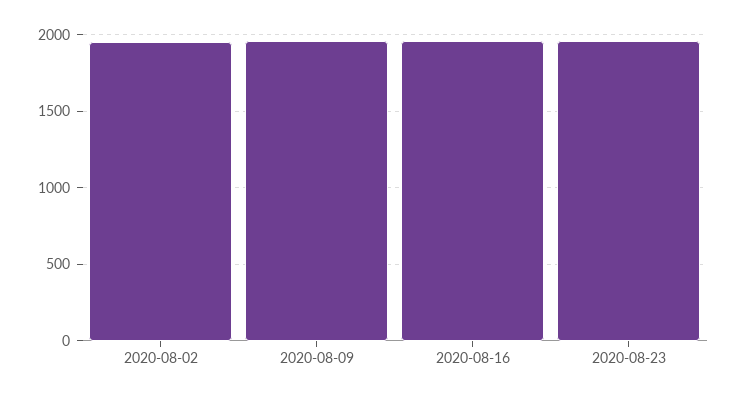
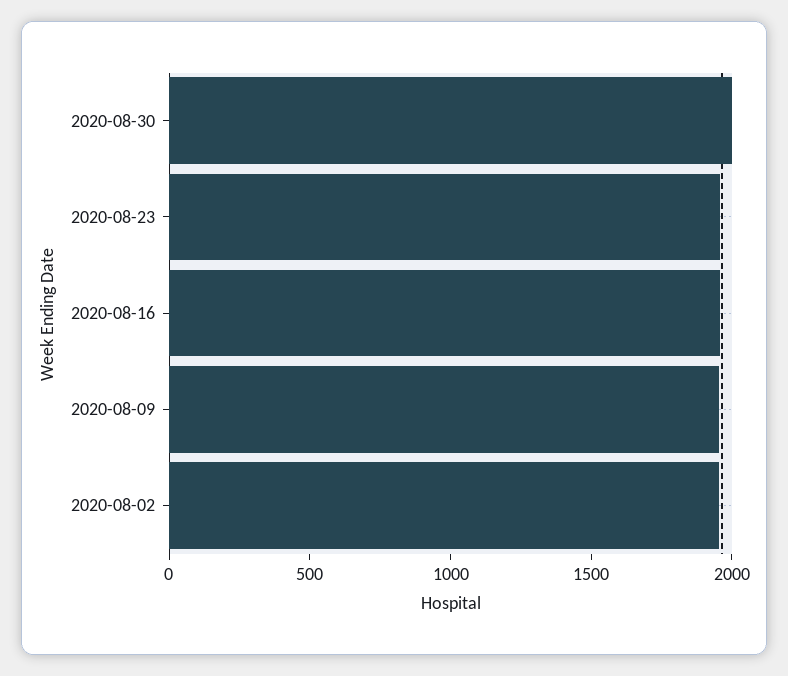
2020-08-30: none -> 2000

